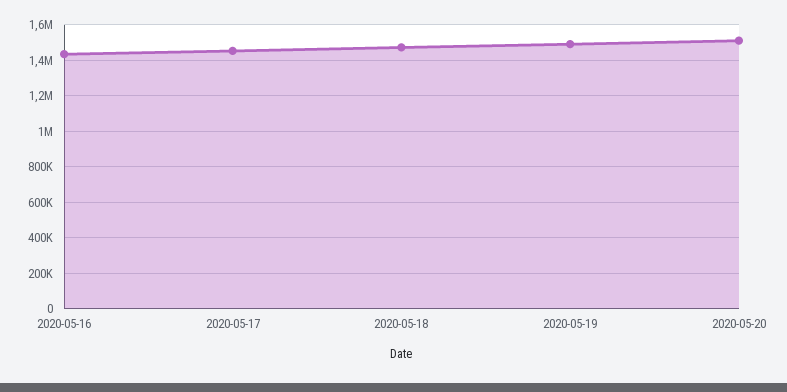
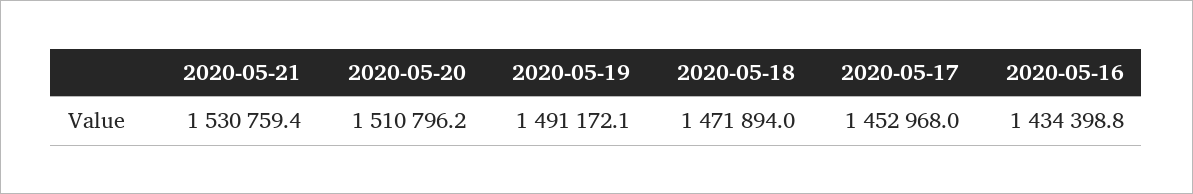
2020-05-21: none -> 1530759.4

